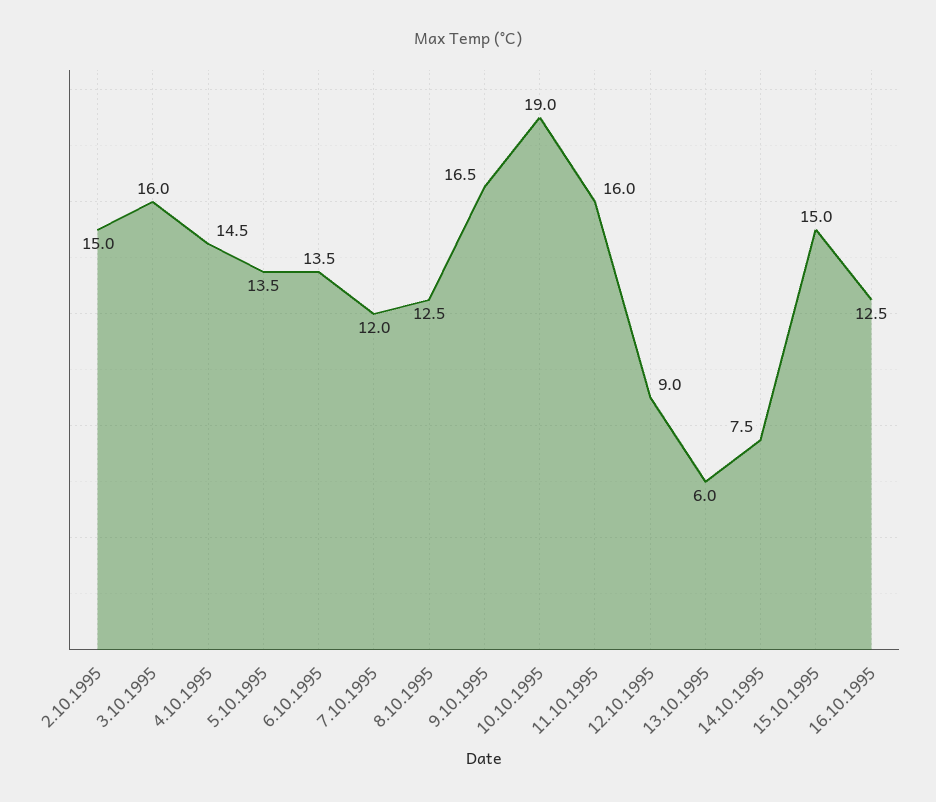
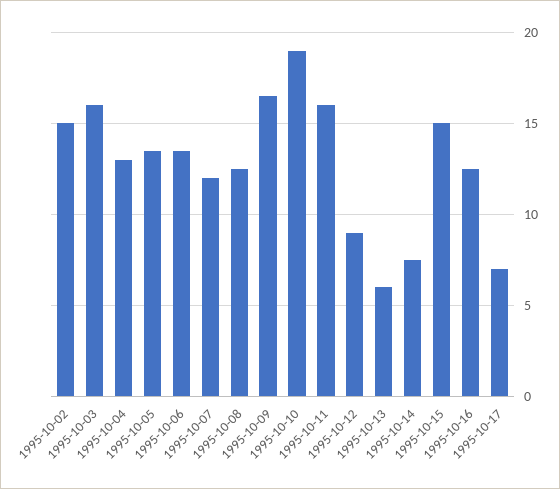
4.10.1995: 14.5 -> 13
1995-10-17: none -> 7

